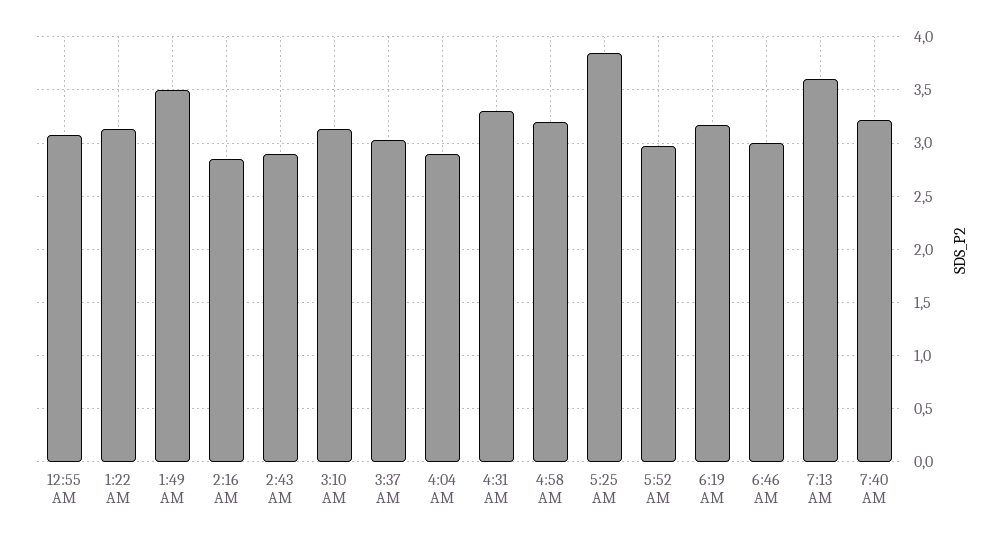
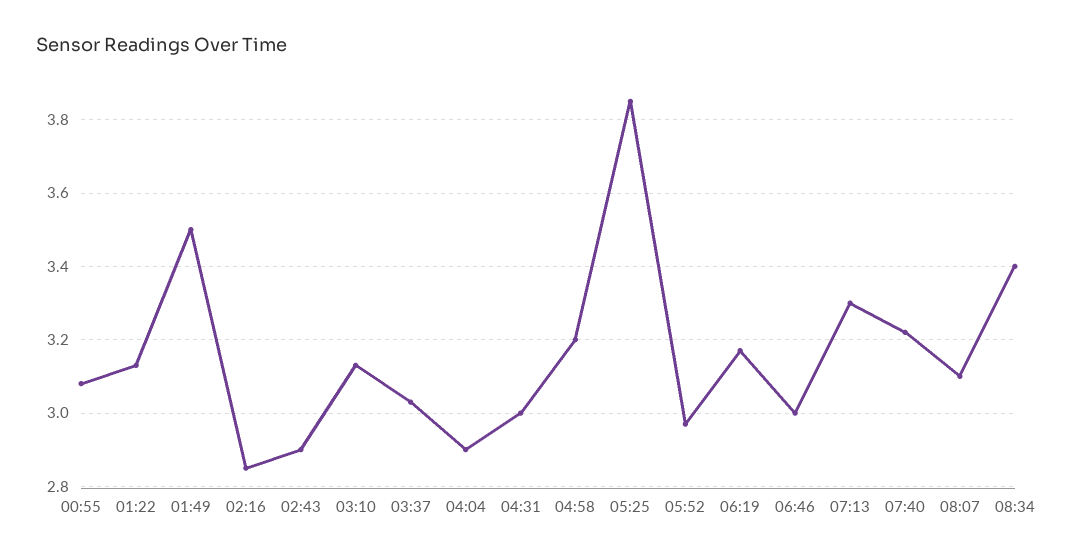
4:31 AM: 3.3 -> 3
7:13 AM: 3.6 -> 3.3
08:07: none -> 3.1
08:34: none -> 3.4

